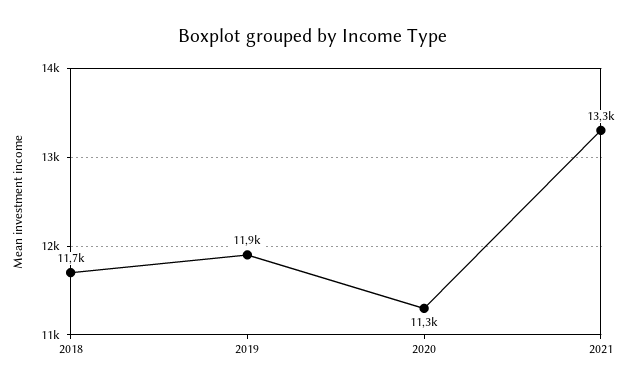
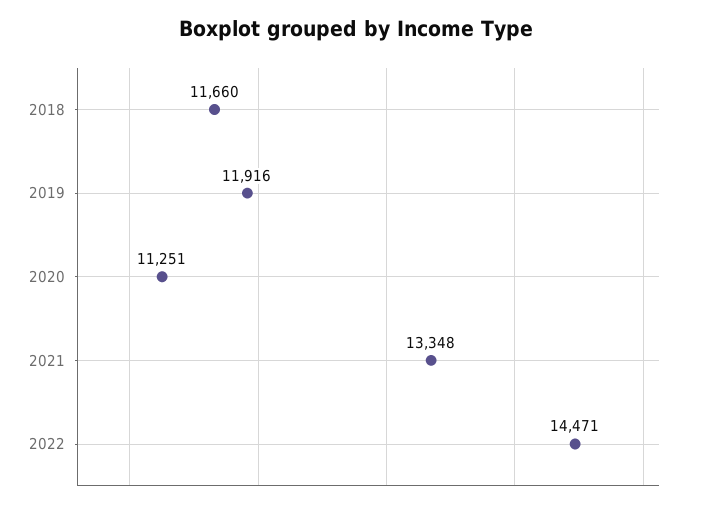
2022: none -> 14471

